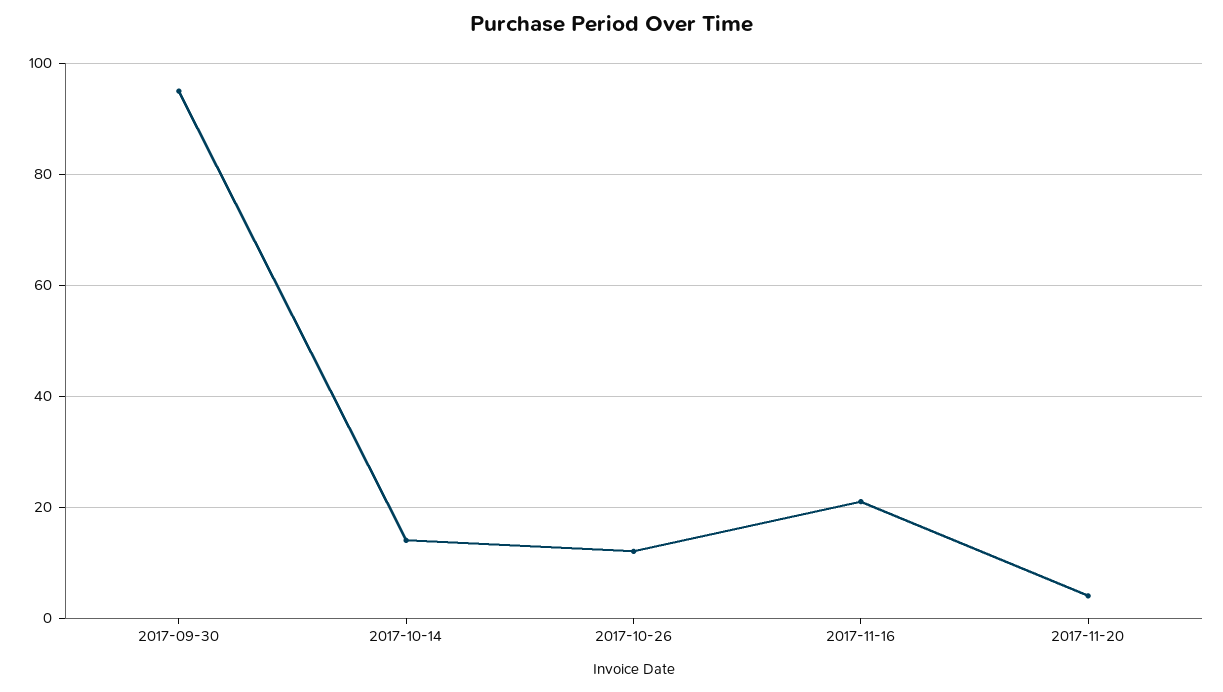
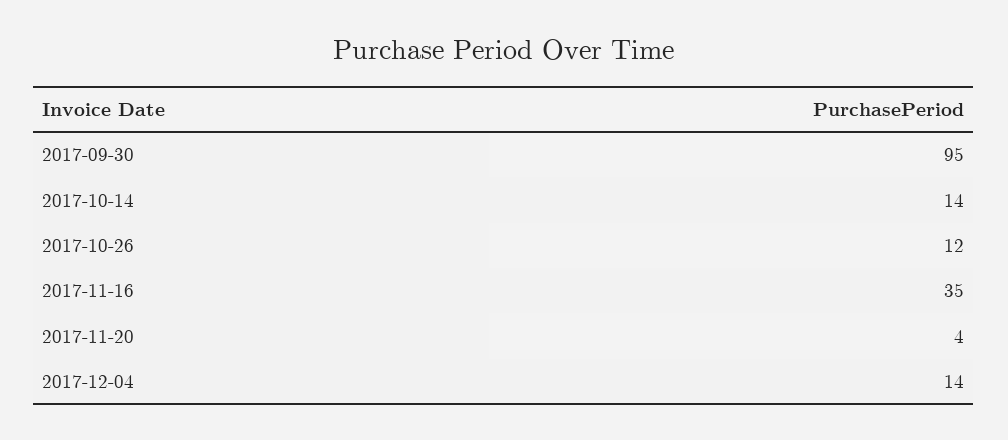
2017-11-16: 20 -> 35
2017-12-04: none -> 14

